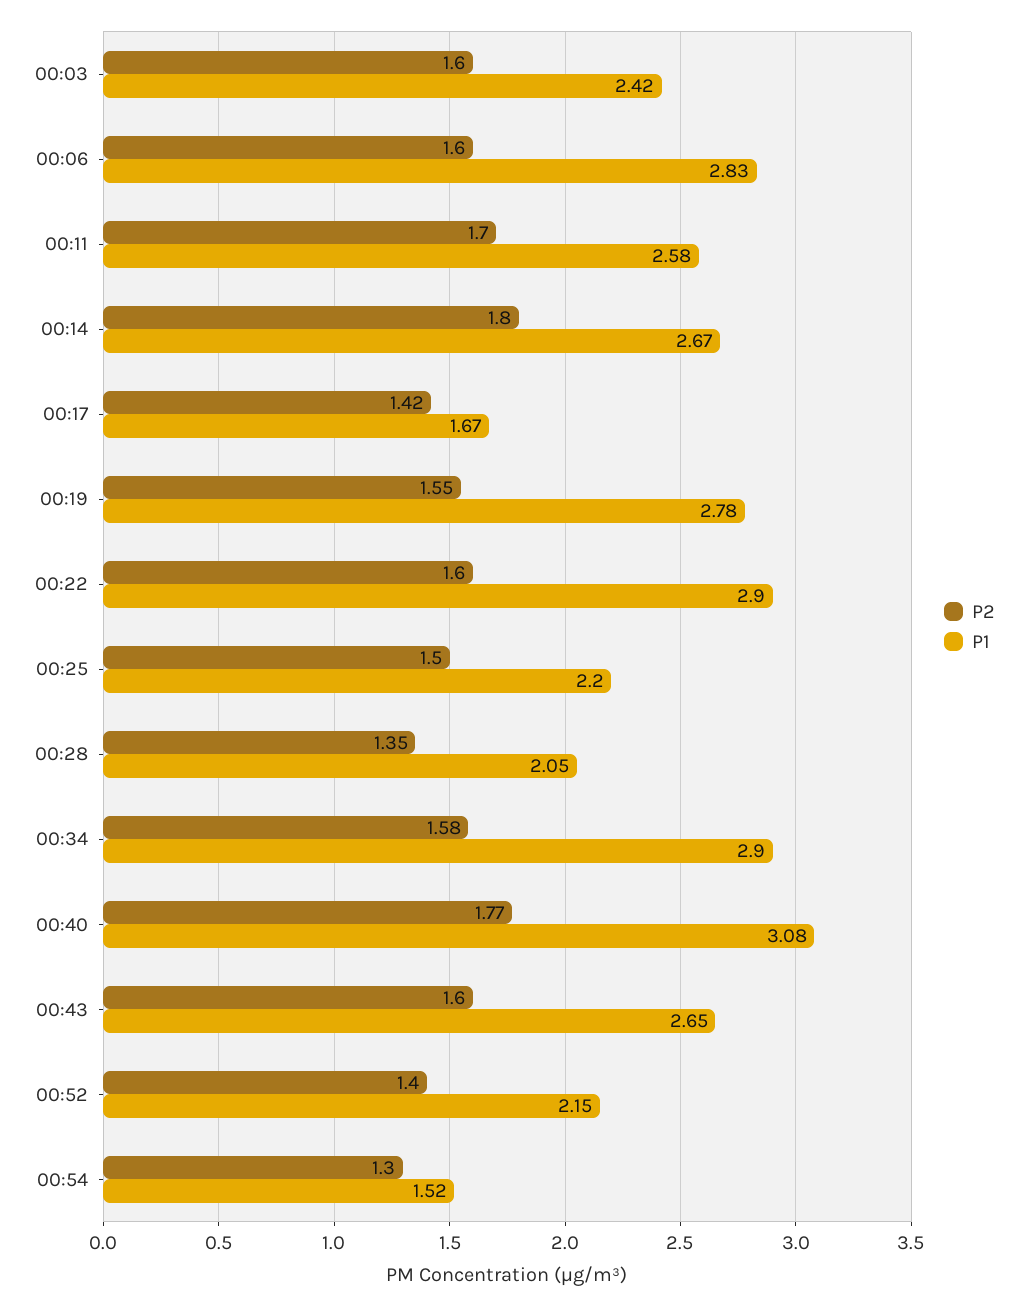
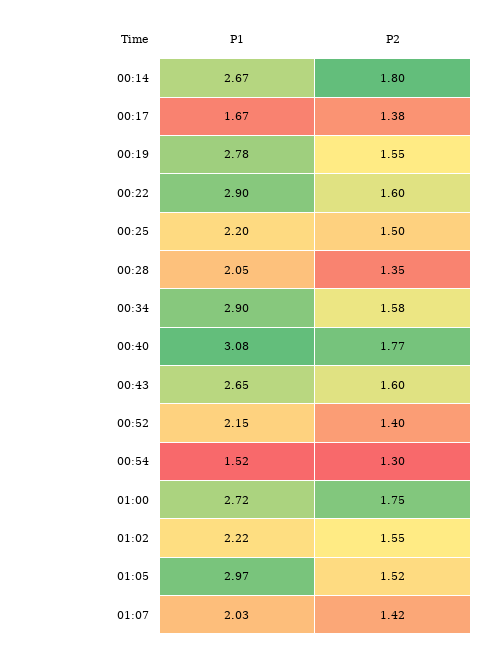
P2, 00:03: 1.6 -> none
P1, 00:03: 2.42 -> none
P2, 00:06: 1.6 -> none
P1, 00:06: 2.83 -> none
P2, 00:11: 1.7 -> none
P1, 00:11: 2.58 -> none
P2, 00:17: 1.42 -> 1.38
P1, 01:00: none -> 2.72
P2, 01:00: none -> 1.75
P1, 01:02: none -> 2.22
P2, 01:02: none -> 1.55
P1, 01:05: none -> 2.97
P2, 01:05: none -> 1.52
P1, 01:07: none -> 2.03
P2, 01:07: none -> 1.42

